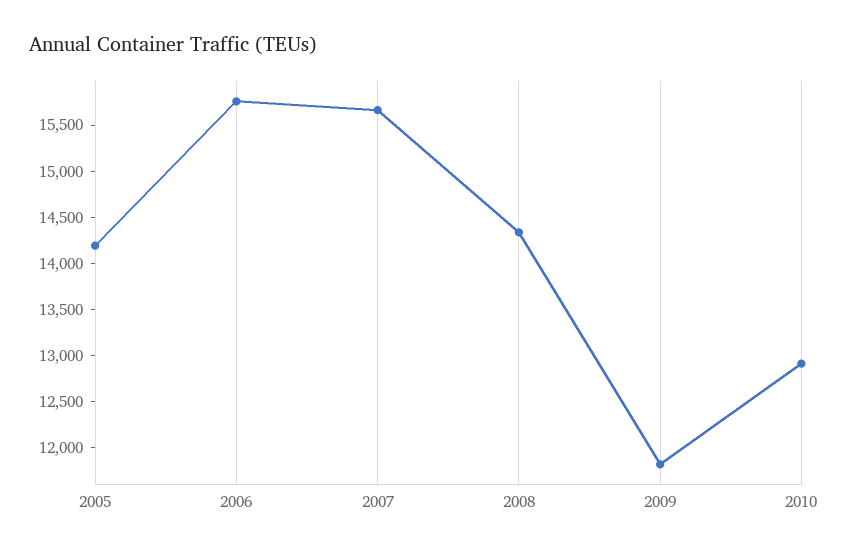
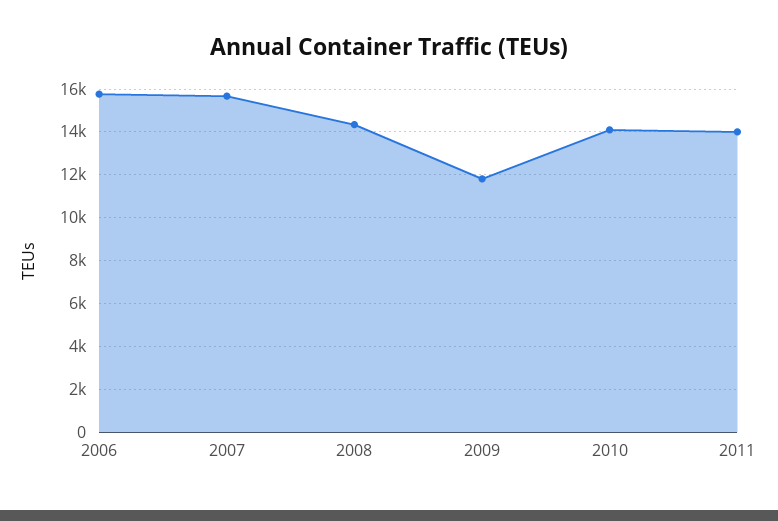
2005: 14200 -> none
2010: 12900 -> 14000
2011: none -> 14000

